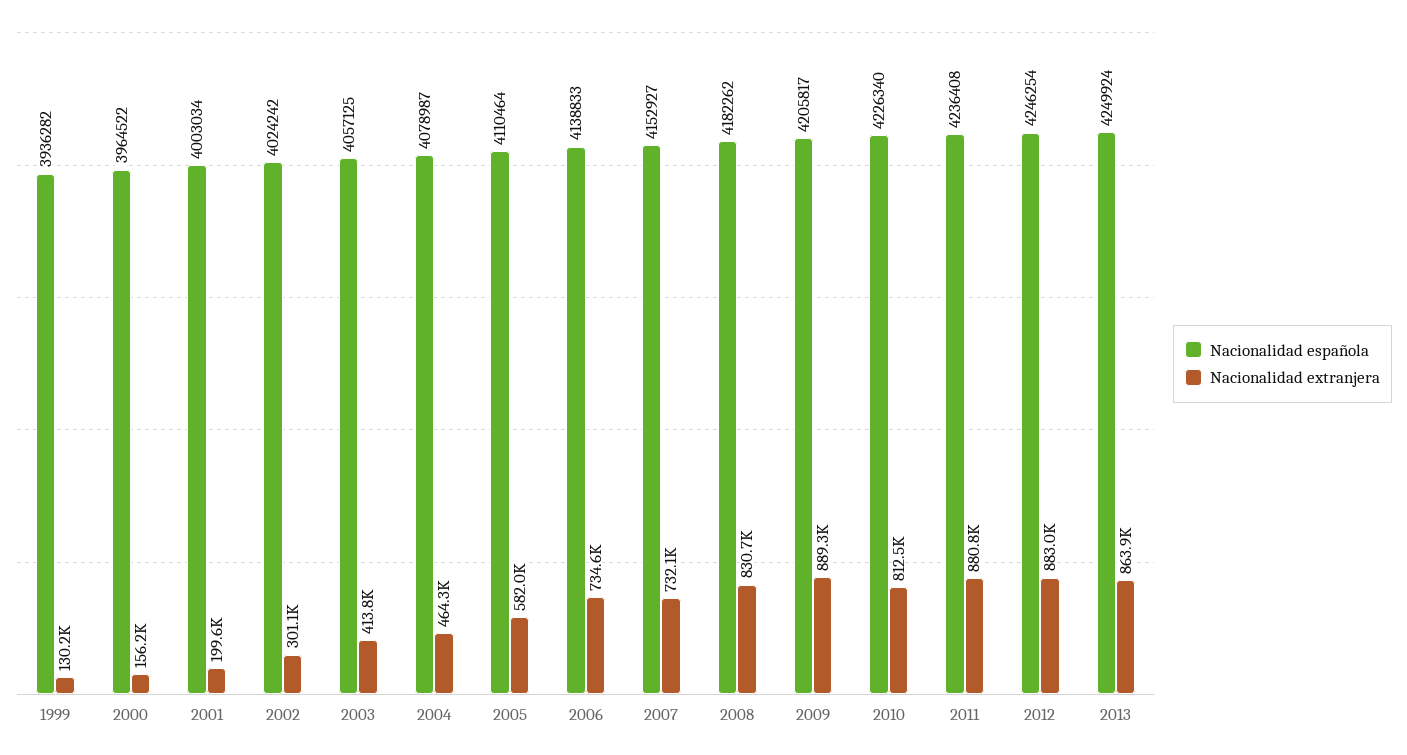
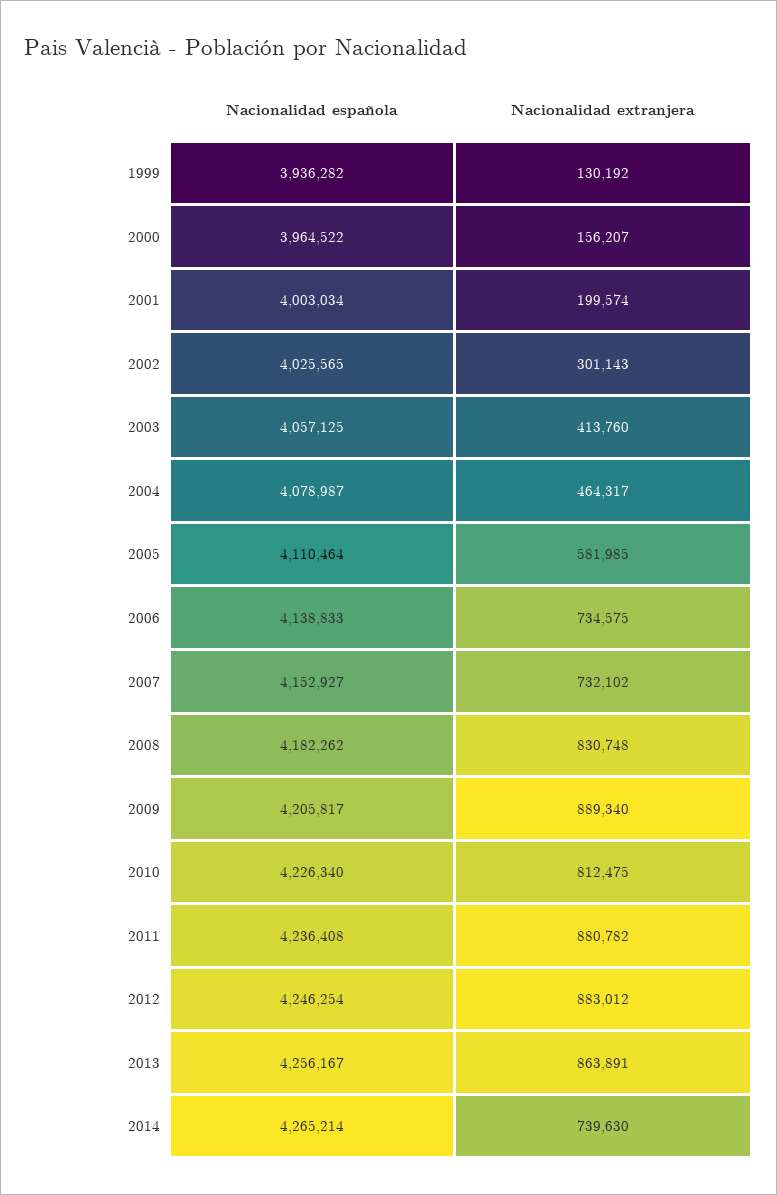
Nacionalidad española, 2002: 4024242 -> 4025565
Nacionalidad española, 2013: 4249924 -> 4256167
Nacionalidad española, 2014: none -> 4265214
Nacionalidad extranjera, 2014: none -> 739630

